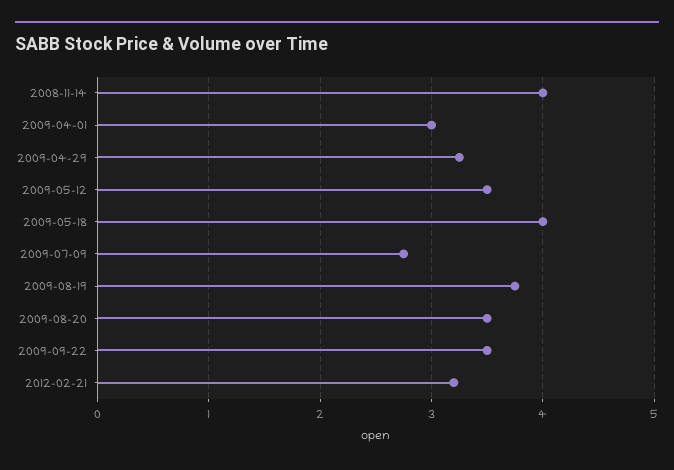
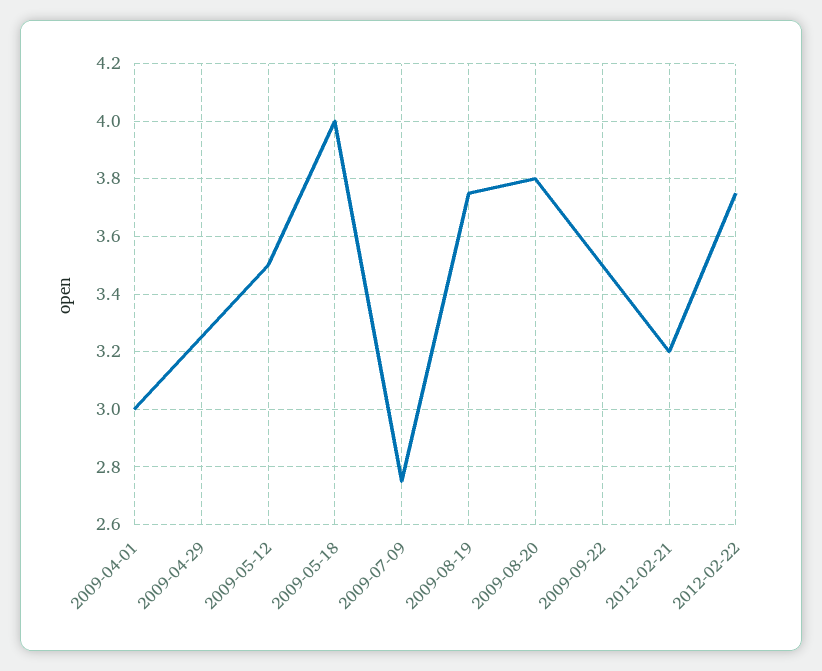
2008-11-14: 4 -> none
2009-08-20: 3.5 -> 3.8
2012-02-22: none -> 3.75

